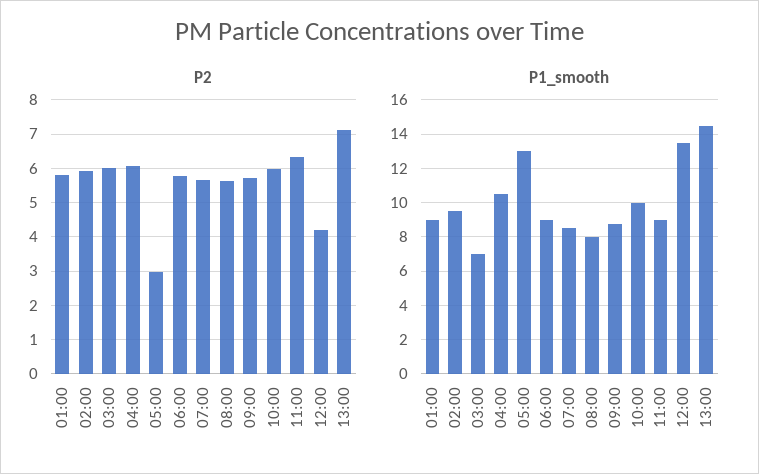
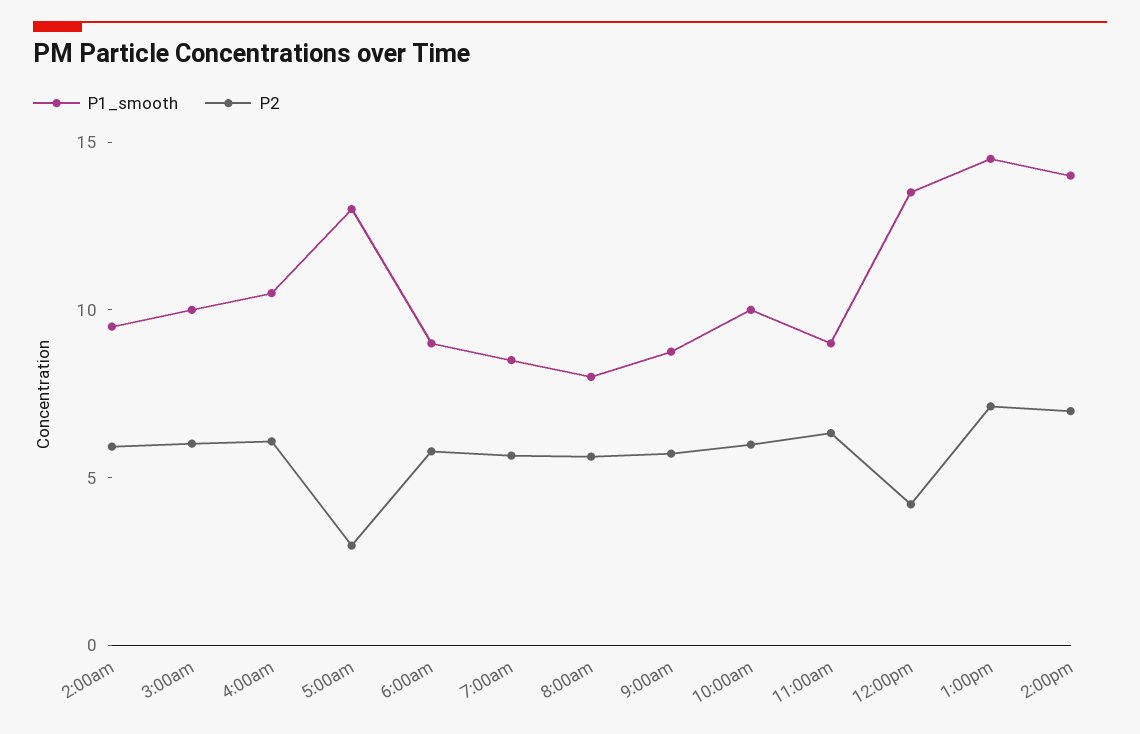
P2, 01:00: 5.8 -> none
P1_smooth, 01:00: 9 -> none
P1_smooth, 03:00: 7 -> 10
P1_smooth, 2:00pm: none -> 14
P2, 2:00pm: none -> 7

